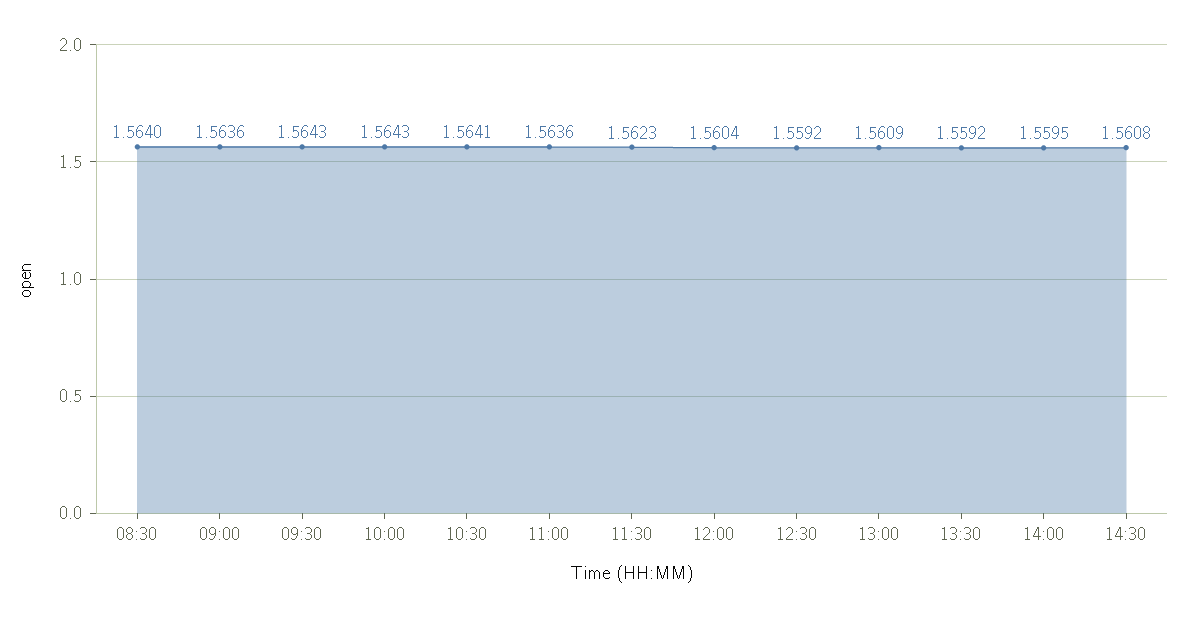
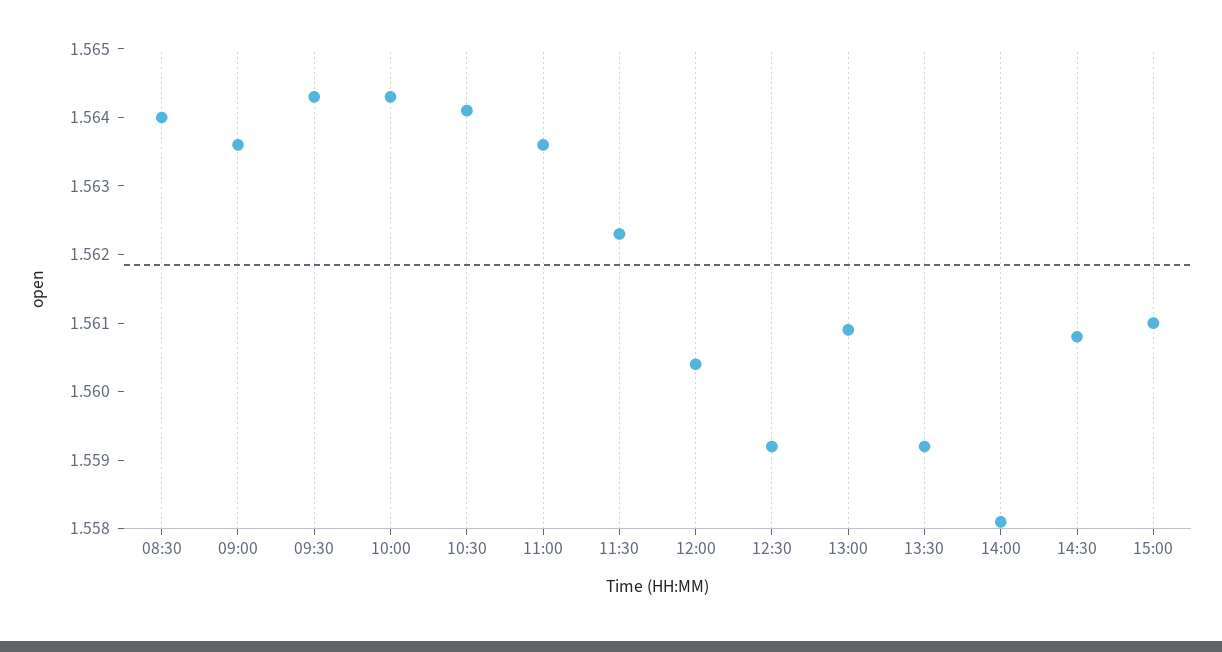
14:00: 1.5595 -> 1.558
15:00: none -> 1.561

